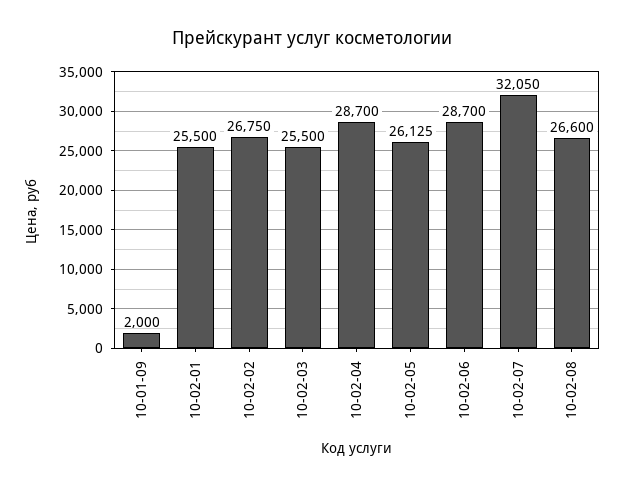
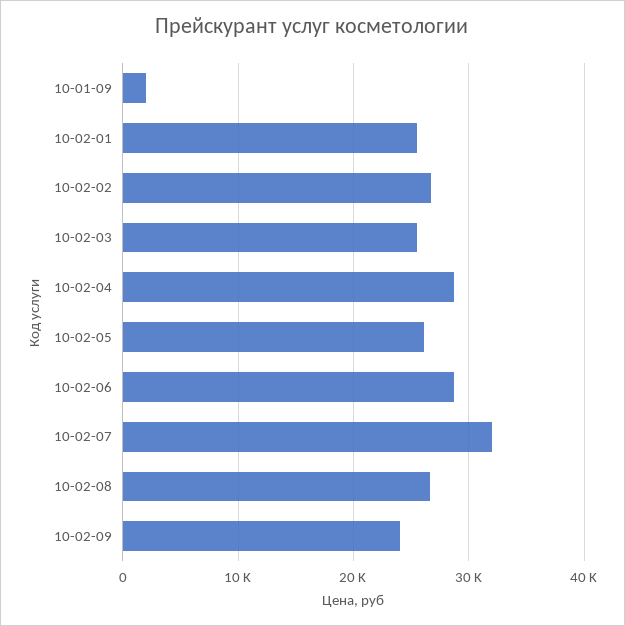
10-02-09: none -> 24000

